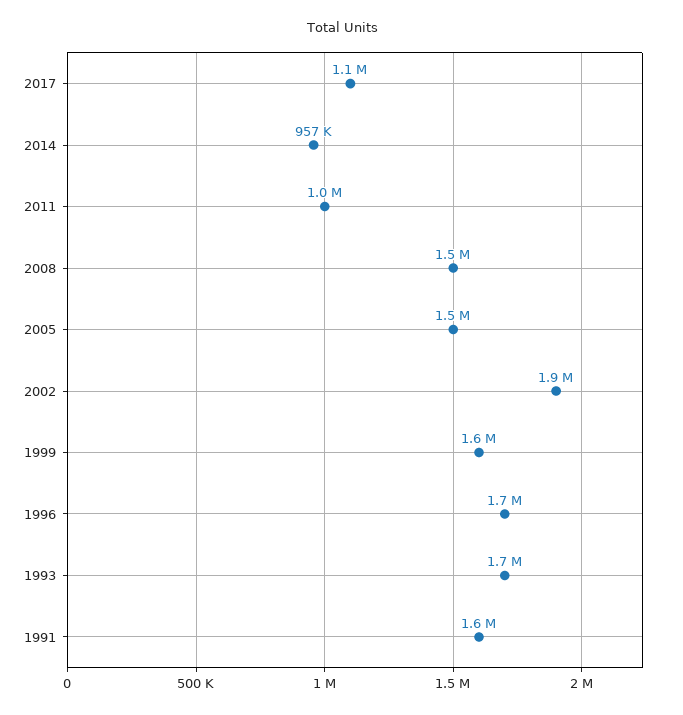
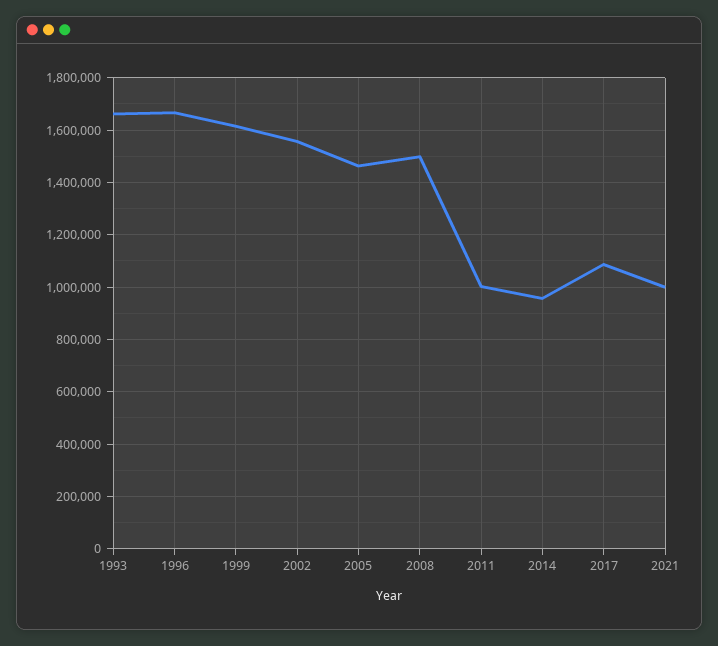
2002: 1900000 -> 1550000
1991: 1600000 -> none
2021: none -> 1000000

